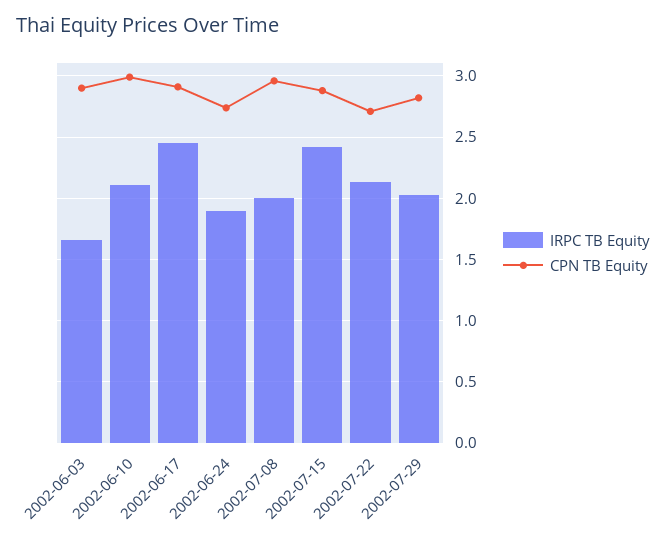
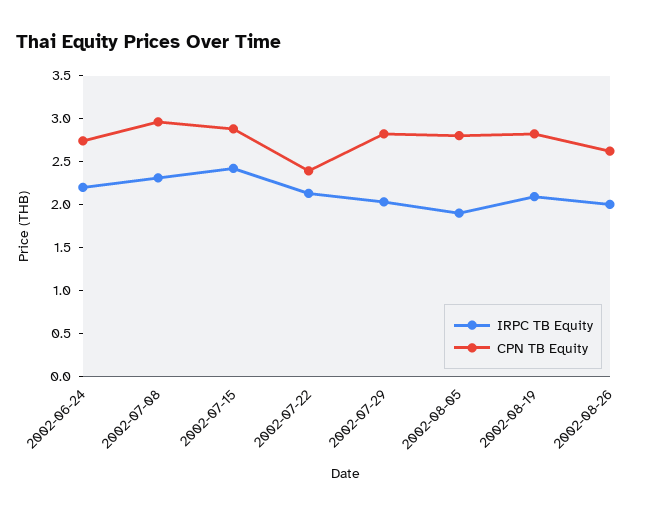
IRPC TB Equity, 2002-06-03: 1.65 -> none
CPN TB Equity, 2002-06-03: 2.9 -> none
IRPC TB Equity, 2002-06-10: 2.1 -> none
CPN TB Equity, 2002-06-10: 3 -> none
IRPC TB Equity, 2002-06-17: 2.45 -> none
CPN TB Equity, 2002-06-17: 2.9 -> none
IRPC TB Equity, 2002-06-24: 1.9 -> 2.2
IRPC TB Equity, 2002-07-08: 2 -> 2.3
CPN TB Equity, 2002-07-22: 2.7 -> 2.4
IRPC TB Equity, 2002-08-05: none -> 1.9
CPN TB Equity, 2002-08-05: none -> 2.8
IRPC TB Equity, 2002-08-19: none -> 2.1
CPN TB Equity, 2002-08-19: none -> 2.8
IRPC TB Equity, 2002-08-26: none -> 2
CPN TB Equity, 2002-08-26: none -> 2.6

